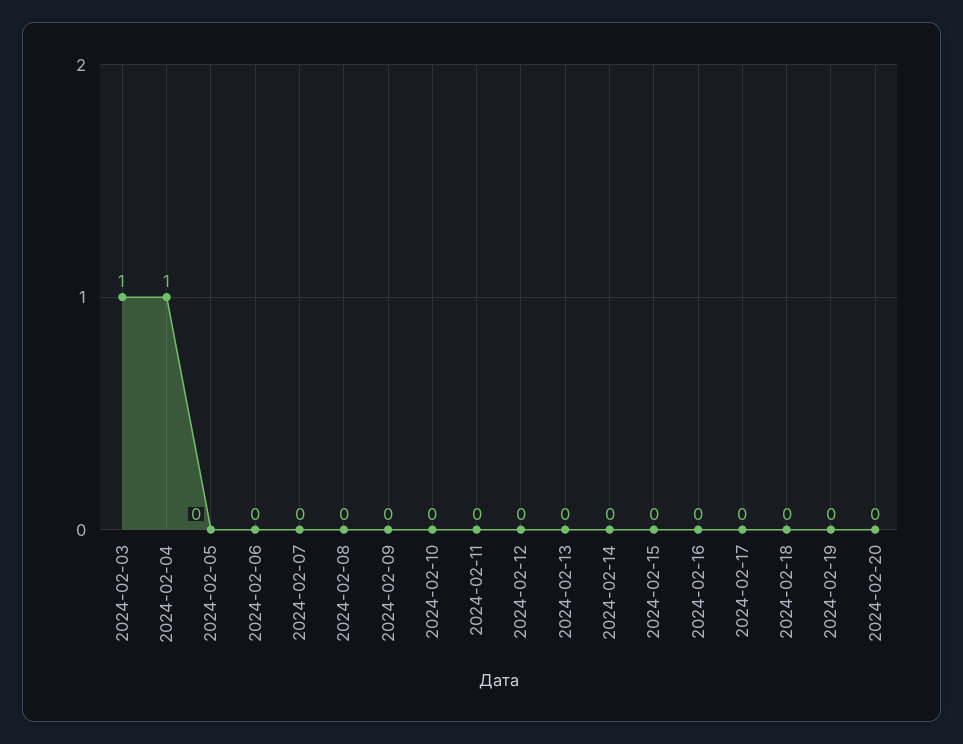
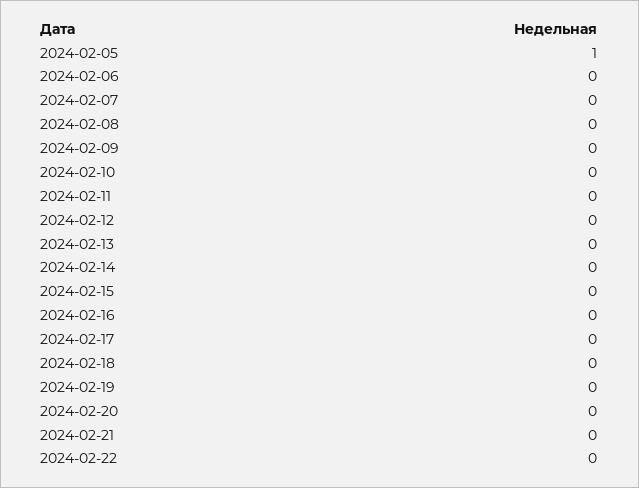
2024-02-03: 1 -> none
2024-02-04: 1 -> none
2024-02-05: 0 -> 1
2024-02-21: none -> 0
2024-02-22: none -> 0

